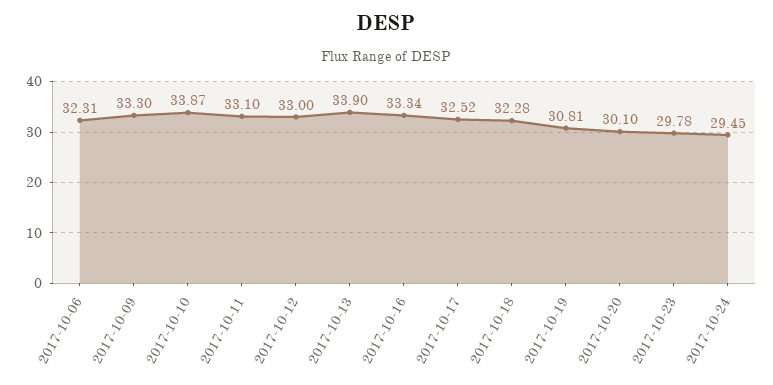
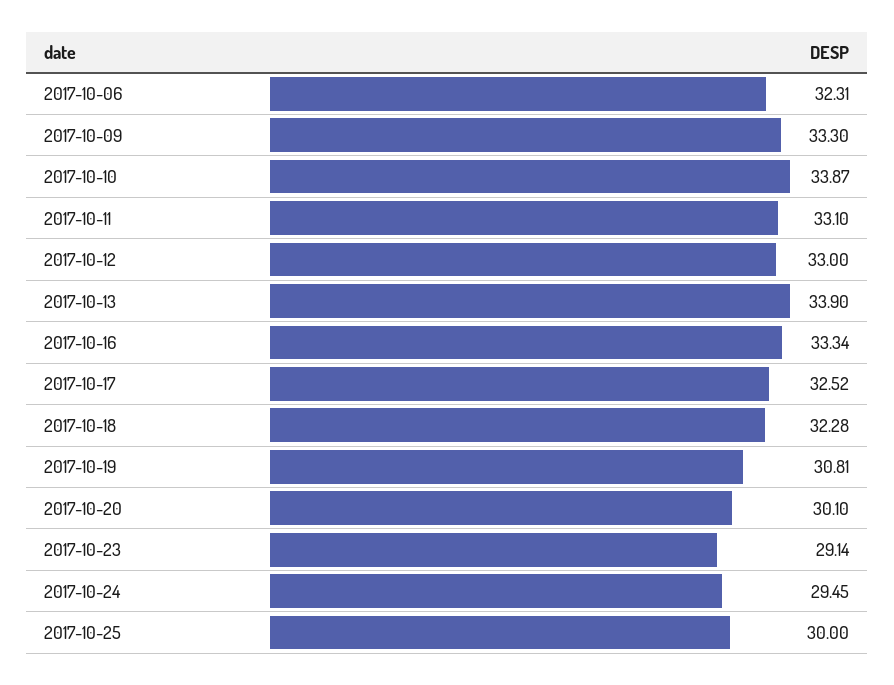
2017-10-23: 29.78 -> 29.14
2017-10-25: none -> 30

